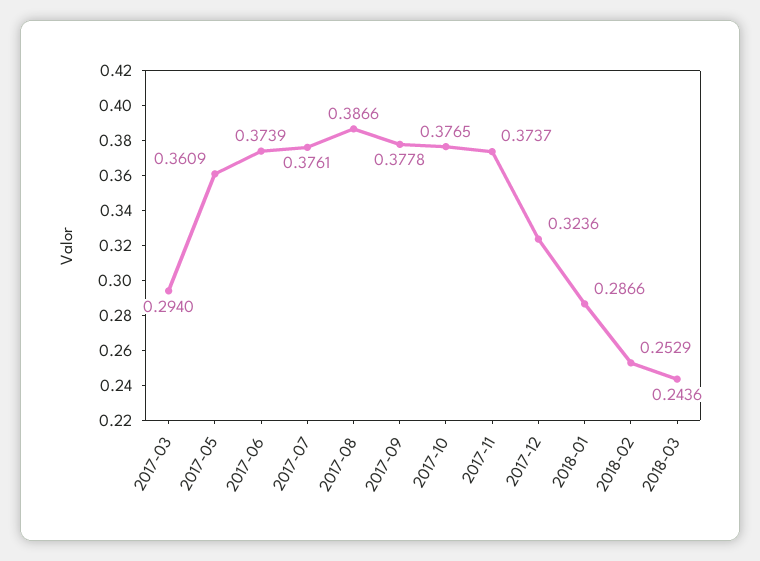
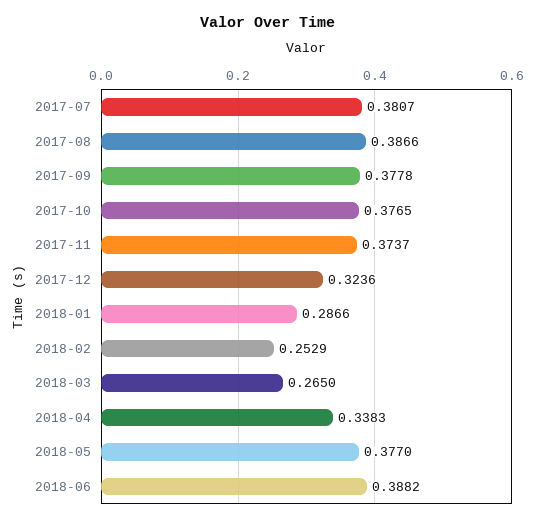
2017-03: 0.294 -> none
2017-05: 0.3609 -> none
2017-06: 0.3739 -> none
2017-07: 0.3761 -> 0.3807
2018-03: 0.2436 -> 0.265
2018-04: none -> 0.3383
2018-05: none -> 0.377
2018-06: none -> 0.3882

